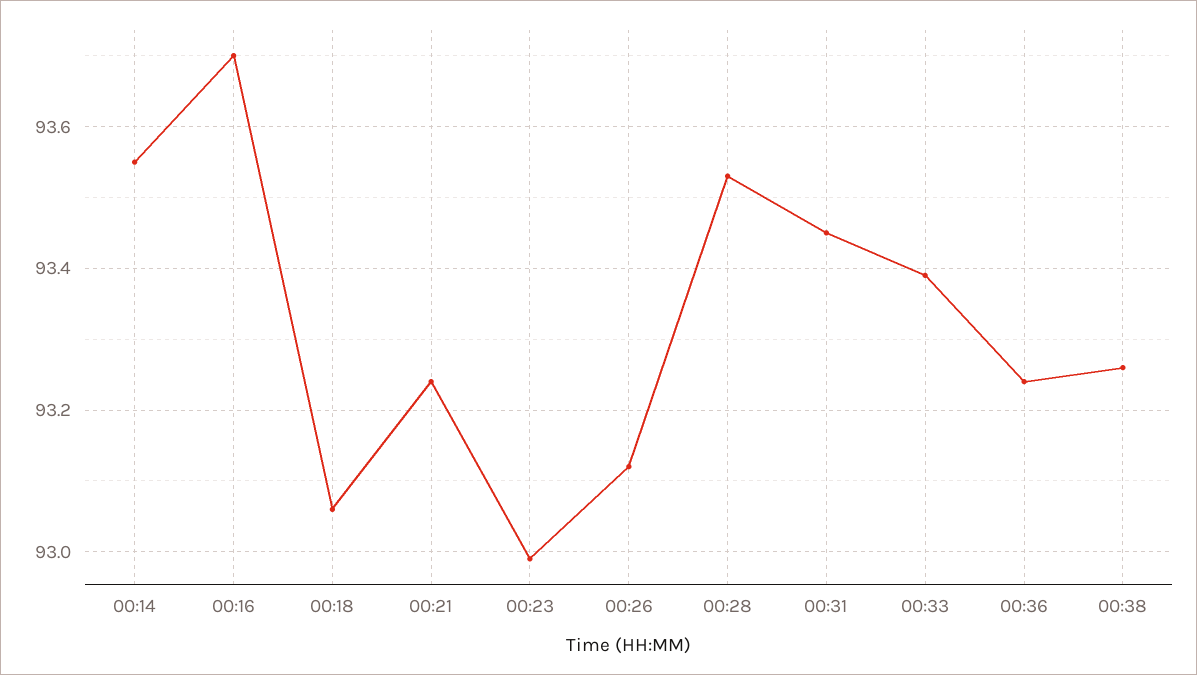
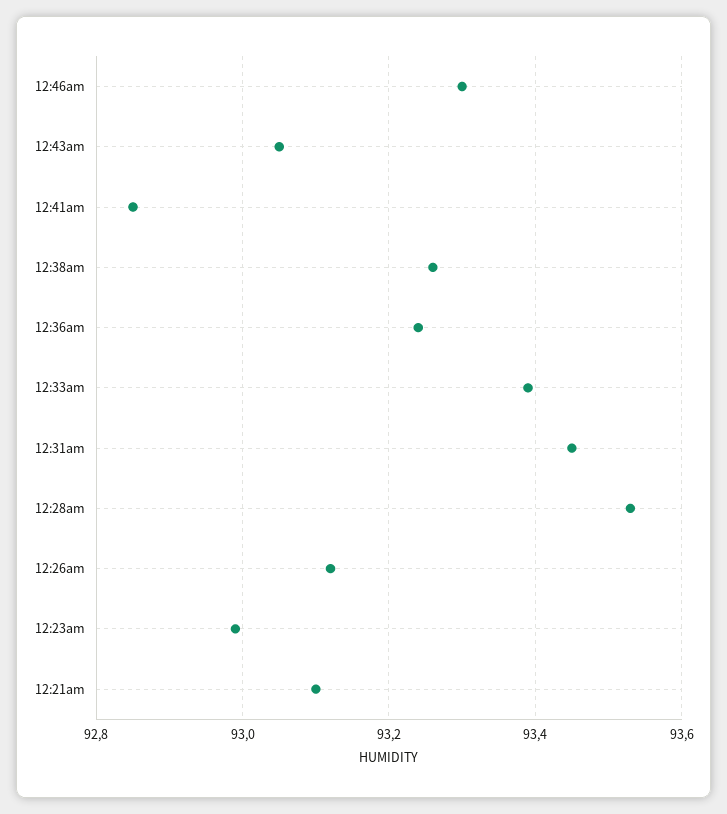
00:14: 93.55 -> none
00:16: 93.7 -> none
00:18: 93.05 -> none
00:21: 93.25 -> 93.1
12:46am: none -> 93.3
12:43am: none -> 93.05
12:41am: none -> 92.85

